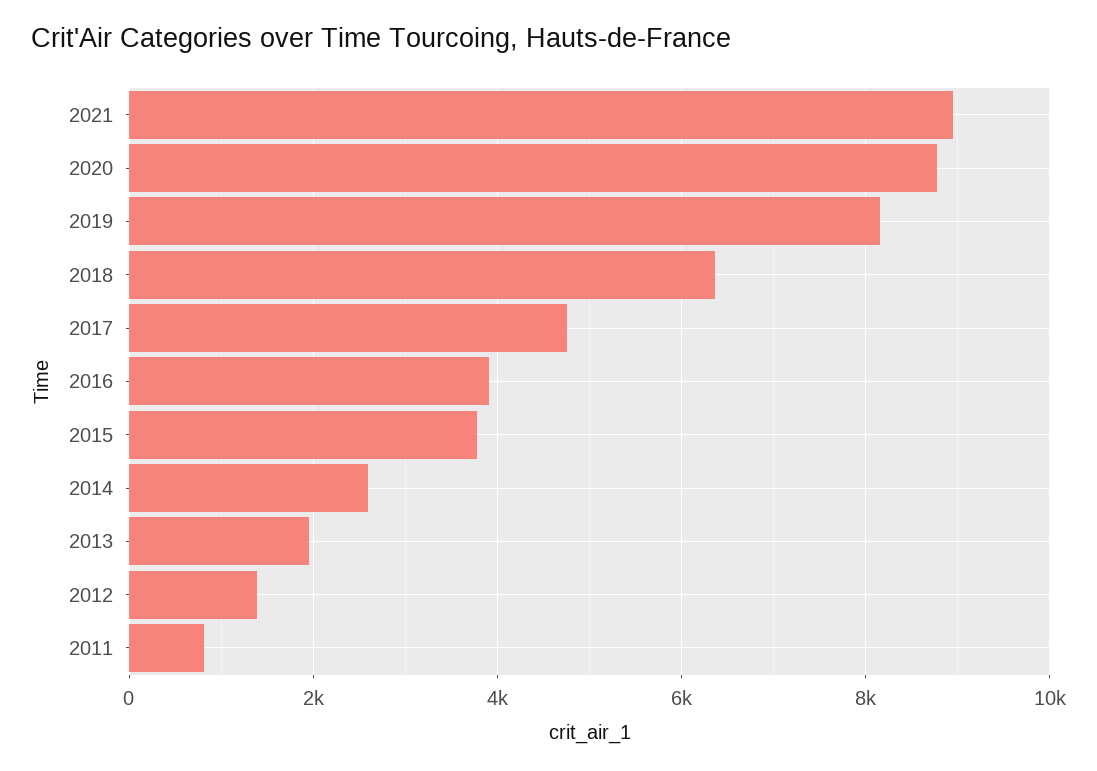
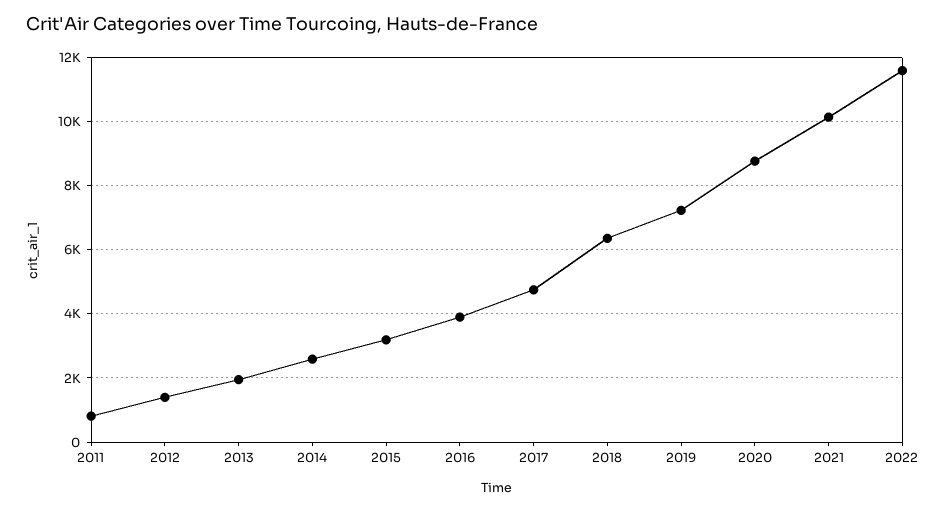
2021: 9000 -> 10200
2019: 8200 -> 7200
2015: 3800 -> 3200
2022: none -> 11600

